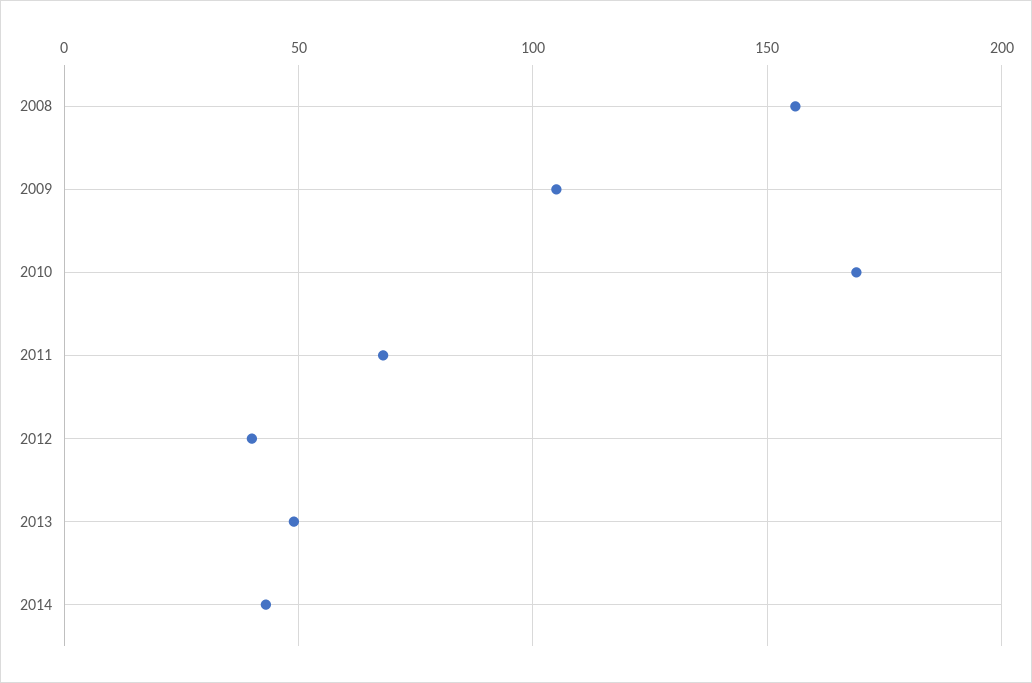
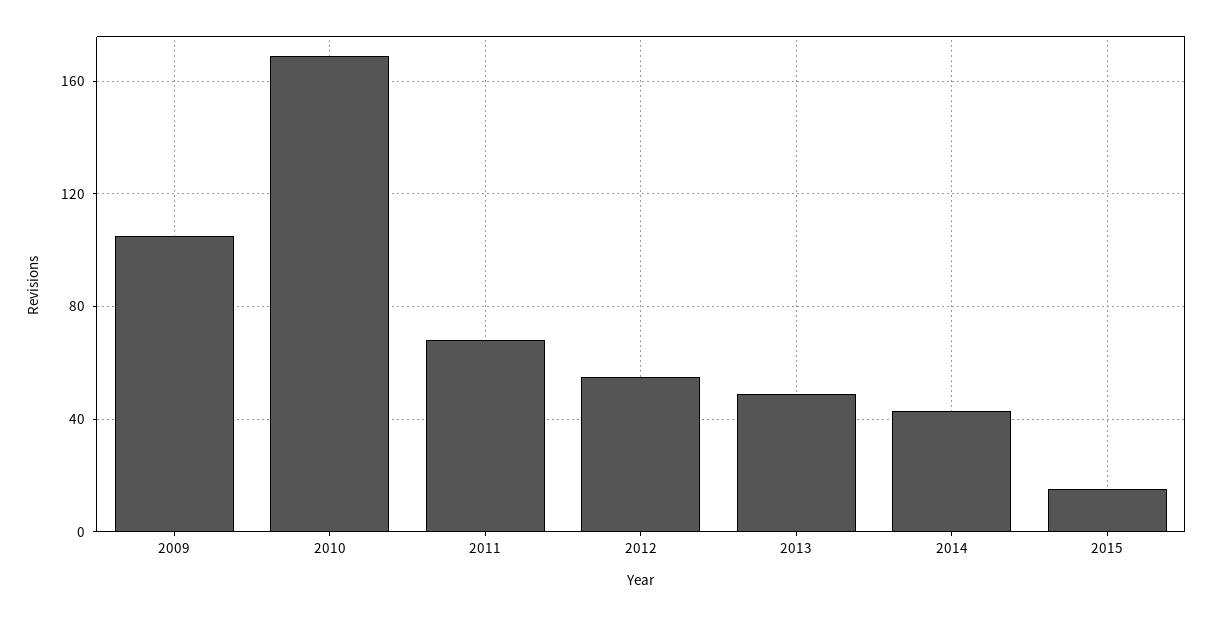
2008: 155 -> none
2012: 40 -> 55
2015: none -> 15

